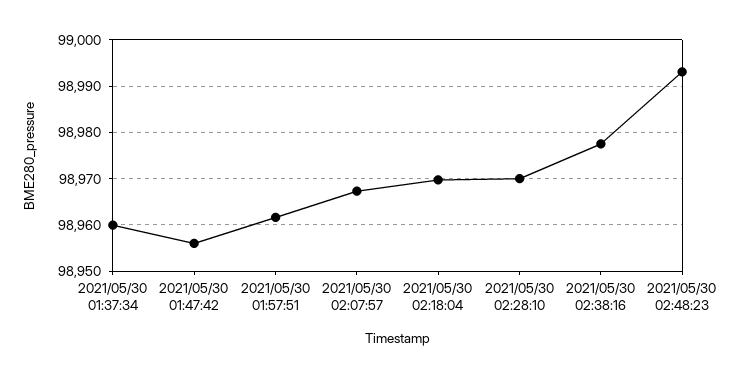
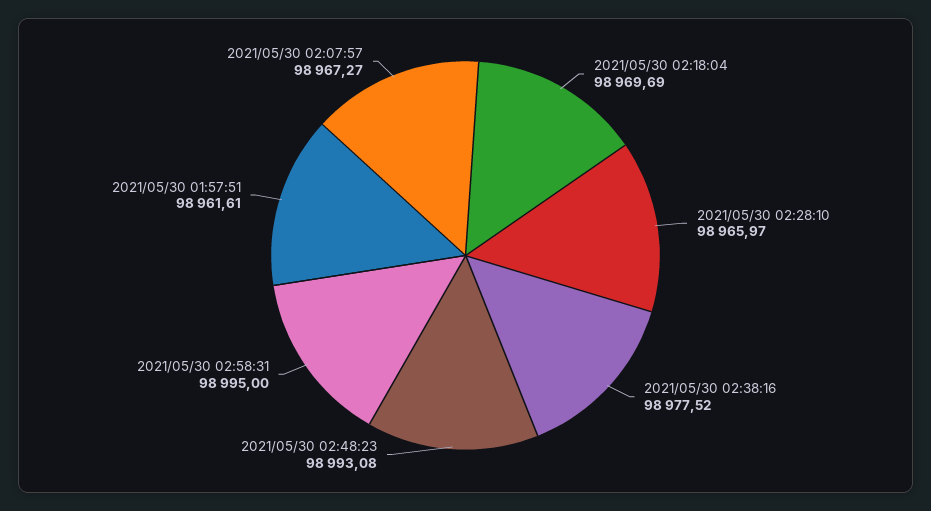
2021/05/30 01:37:34: 98960 -> none
2021/05/30 01:47:42: 98956 -> none
2021/05/30 02:28:10: 98970 -> 98965.97
2021/05/30 02:58:31: none -> 98995

